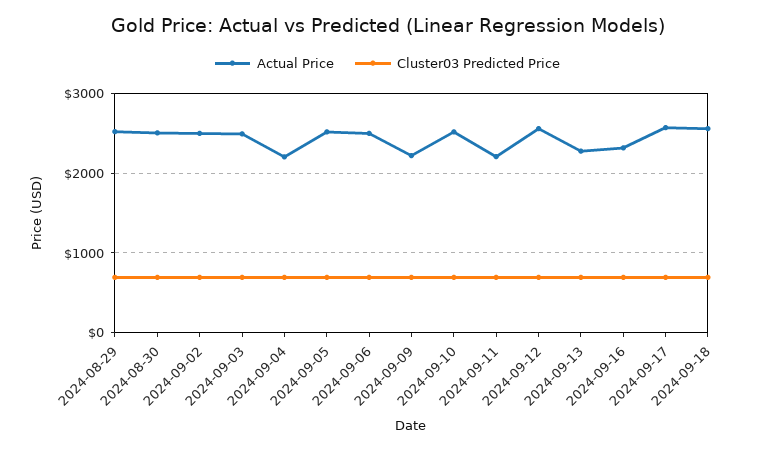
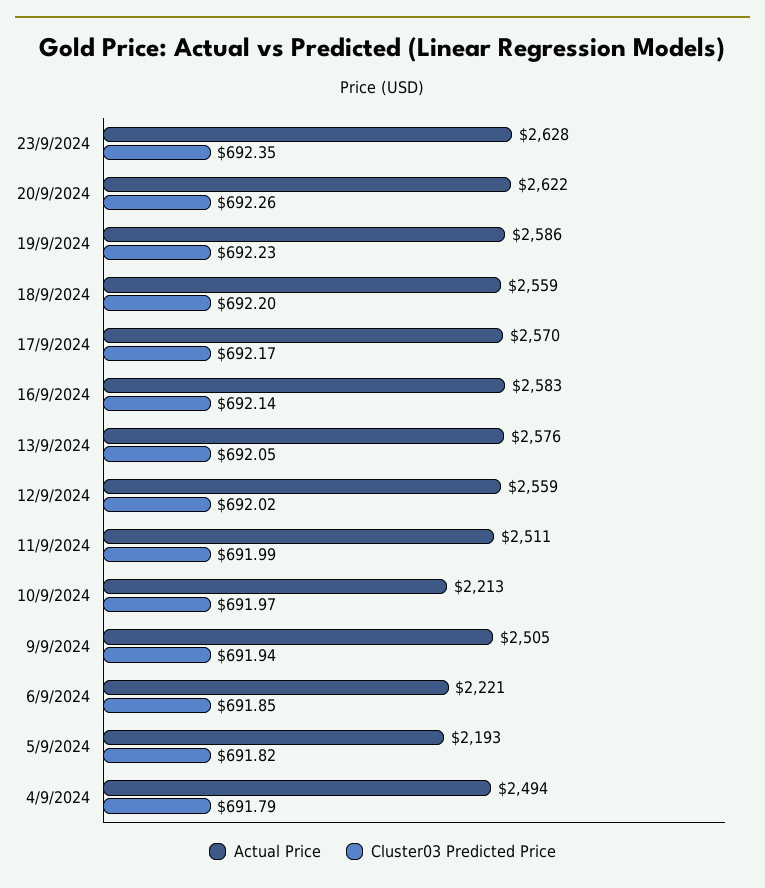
Actual Price, 2024-08-29: 2500 -> none
Cluster03 Predicted Price, 2024-08-29: 700 -> none
Actual Price, 2024-08-30: 2500 -> none
Cluster03 Predicted Price, 2024-08-30: 700 -> none
Actual Price, 2024-09-02: 2500 -> none
Cluster03 Predicted Price, 2024-09-02: 700 -> none
Actual Price, 2024-09-03: 2500 -> none
Cluster03 Predicted Price, 2024-09-03: 700 -> none
Actual Price, 2024-09-04: 2200 -> 2494
Actual Price, 2024-09-05: 2500 -> 2193
Actual Price, 2024-09-06: 2500 -> 2221
Actual Price, 2024-09-09: 2200 -> 2505
Actual Price, 2024-09-10: 2500 -> 2213
Actual Price, 2024-09-11: 2200 -> 2511
Actual Price, 2024-09-13: 2300 -> 2576
Actual Price, 2024-09-16: 2300 -> 2583
Actual Price, 23/9/2024: none -> 2628
Cluster03 Predicted Price, 23/9/2024: none -> 692.35
Actual Price, 20/9/2024: none -> 2622
Cluster03 Predicted Price, 20/9/2024: none -> 692.26
Actual Price, 19/9/2024: none -> 2586
Cluster03 Predicted Price, 19/9/2024: none -> 692.23

